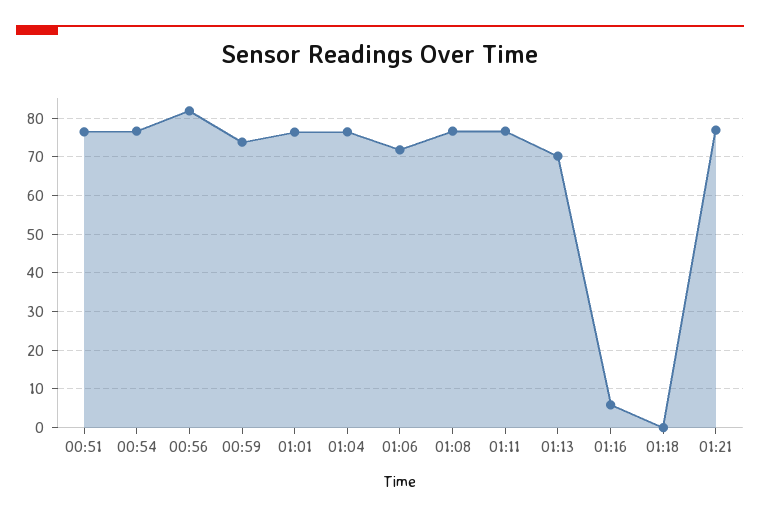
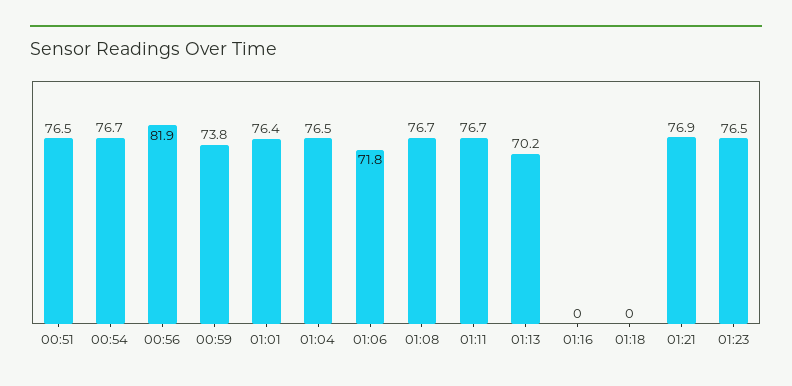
01:16: 6 -> 0
01:23: none -> 76.5

